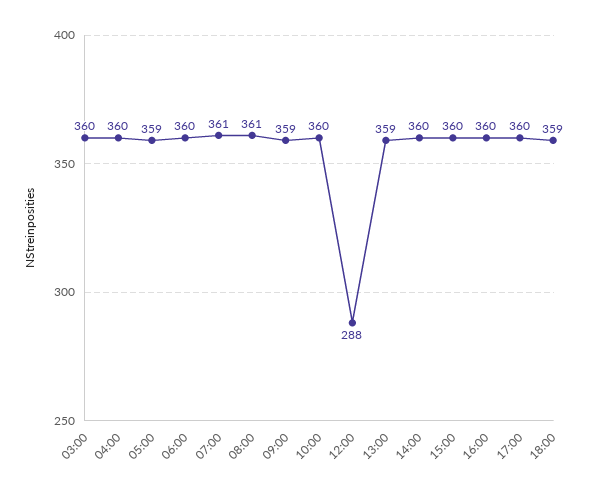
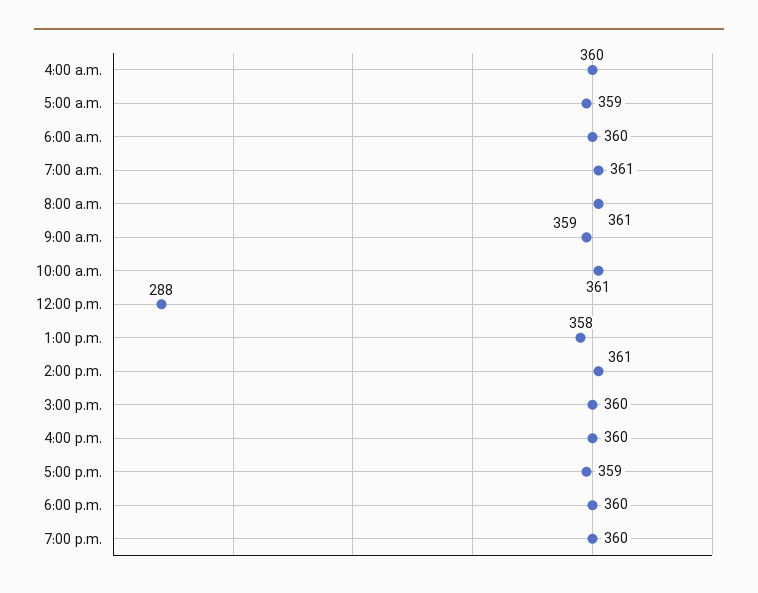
03:00: 360 -> none
10:00: 360 -> 361
13:00: 359 -> 358
14:00: 360 -> 361
17:00: 360 -> 359
18:00: 359 -> 360
7:00 p.m.: none -> 360

